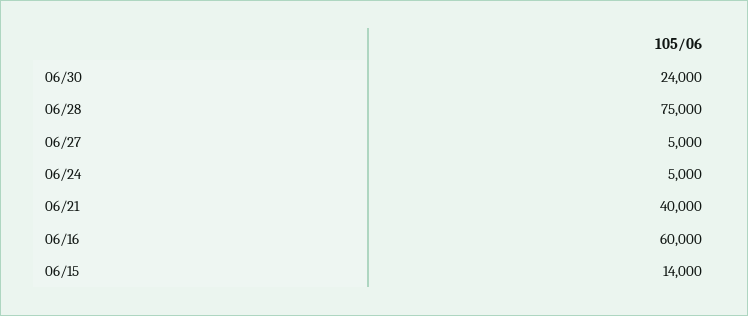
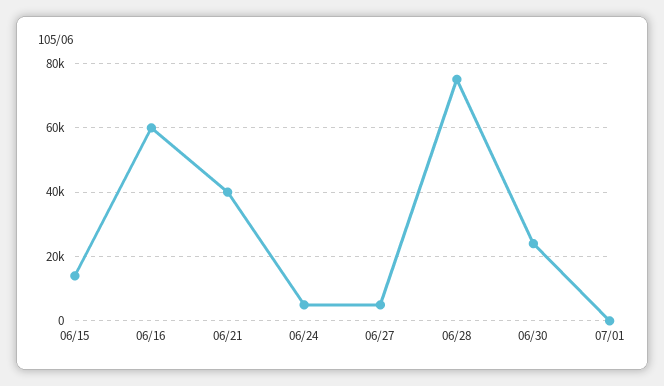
07/01: none -> 0

